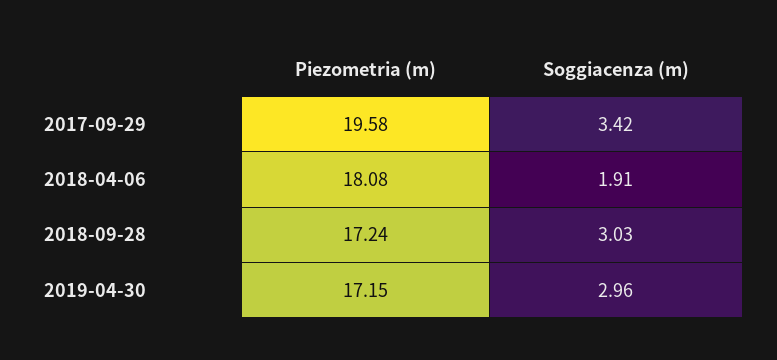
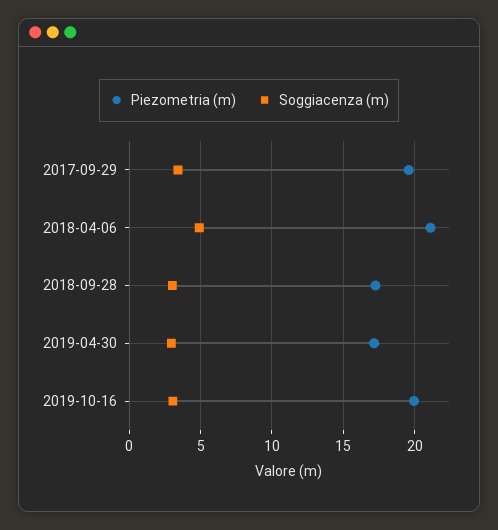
Piezometria (m), 2018-04-06: 18.08 -> 21
Soggiacenza (m), 2018-04-06: 1.91 -> 5
Piezometria (m), 2019-10-16: none -> 20
Soggiacenza (m), 2019-10-16: none -> 3

